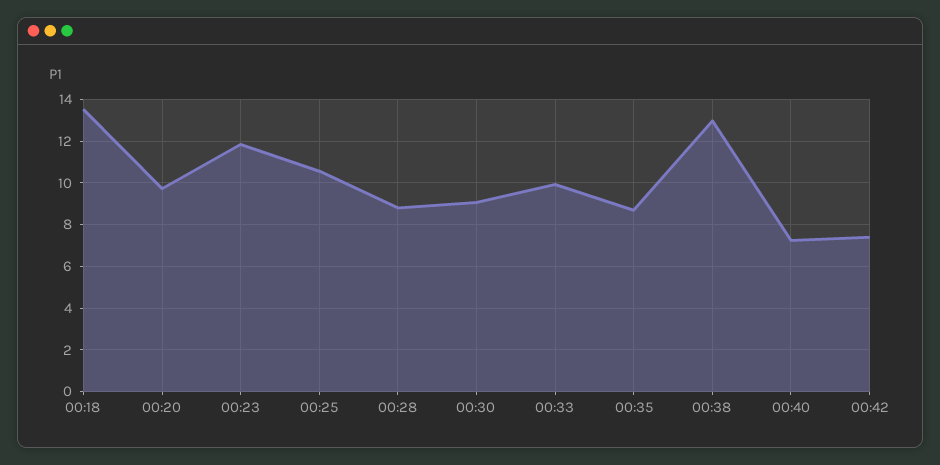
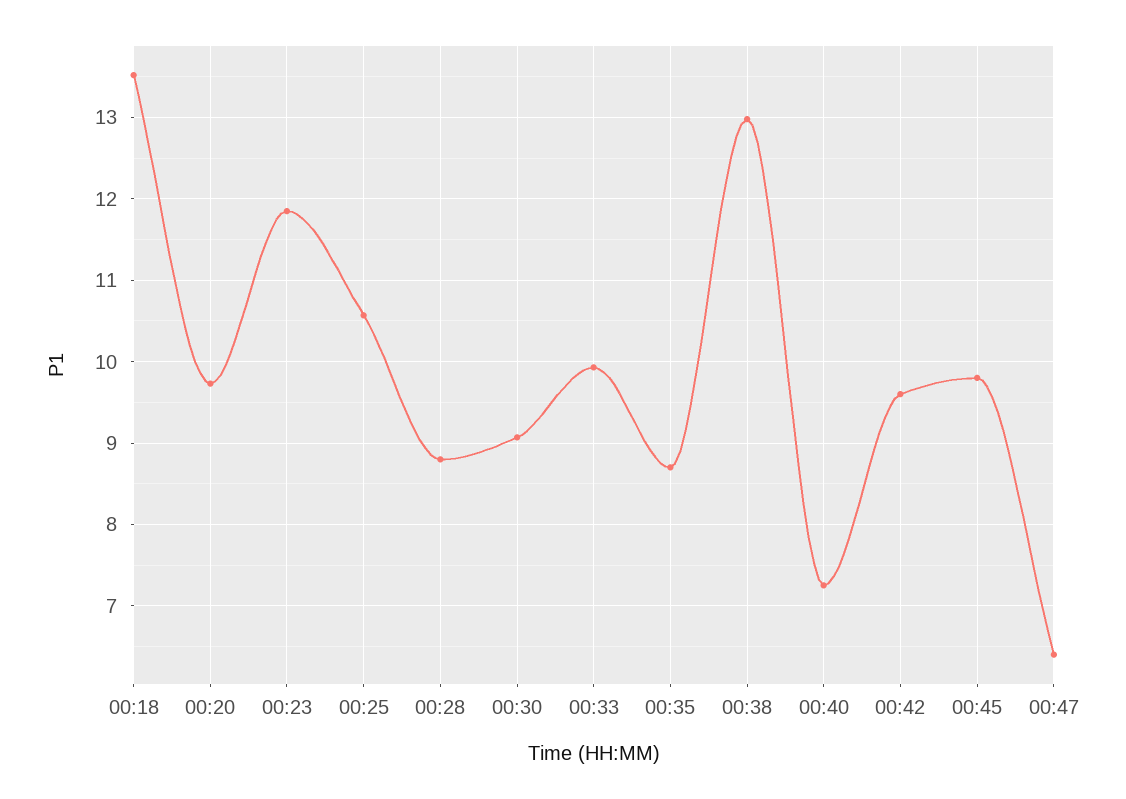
00:42: 7.5 -> 9.6
00:45: none -> 9.8
00:47: none -> 6.4

